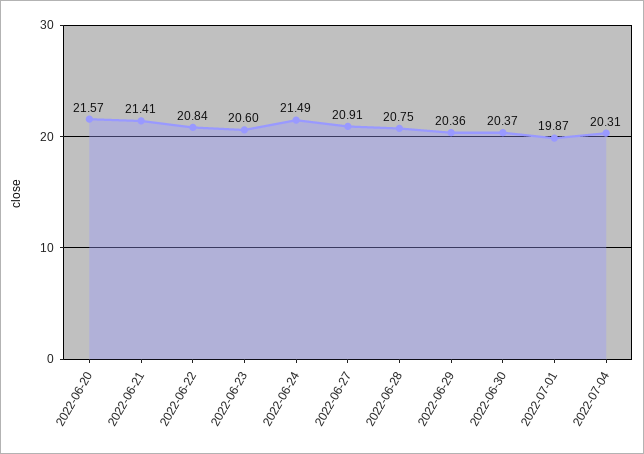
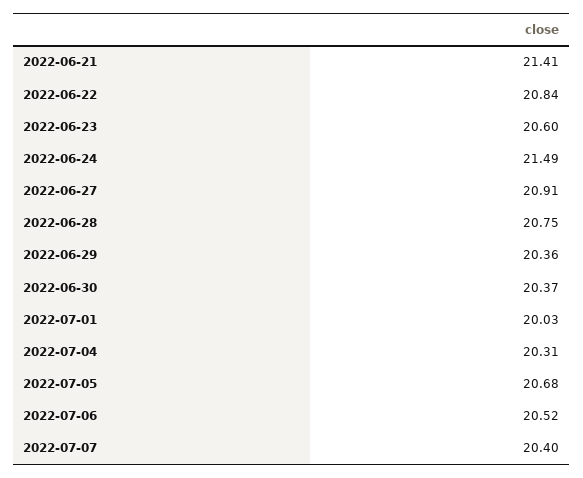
2022-06-20: 21.57 -> none
2022-07-01: 19.87 -> 20.03
2022-07-05: none -> 20.68
2022-07-06: none -> 20.52
2022-07-07: none -> 20.4

